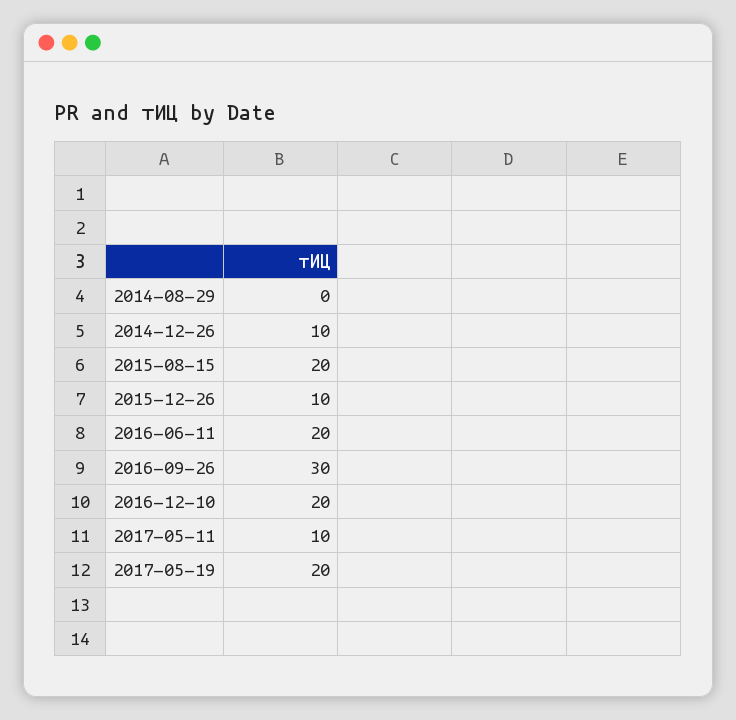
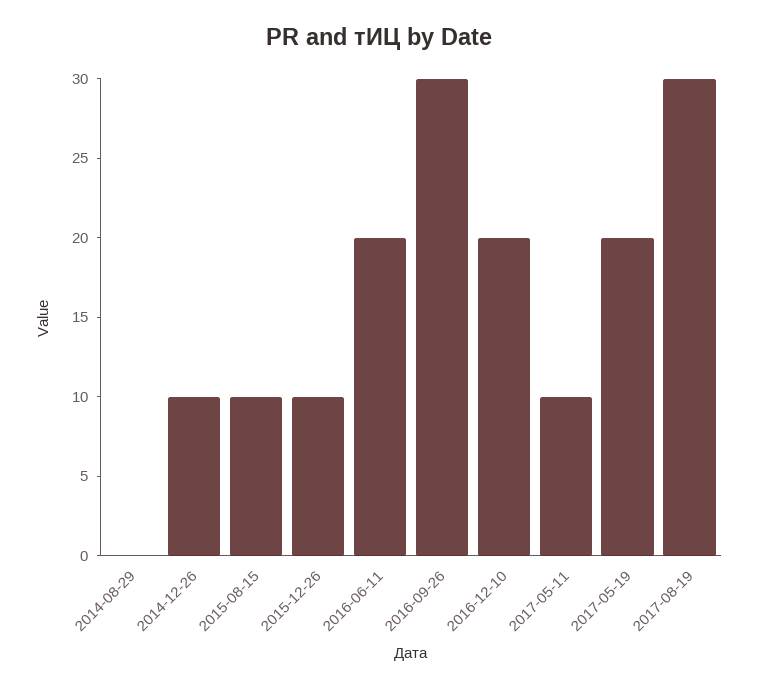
2015-08-15: 20 -> 10
2017-08-19: none -> 30

